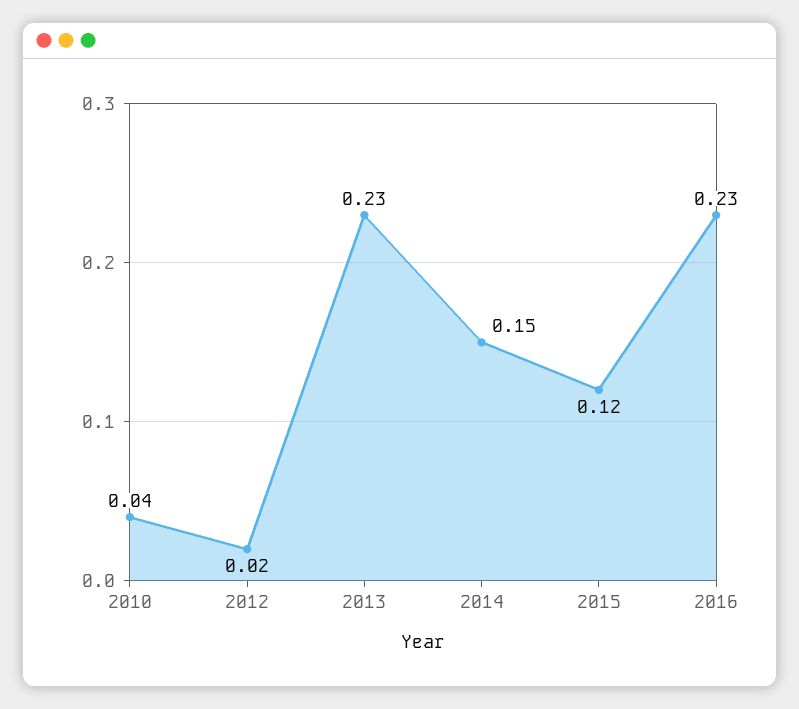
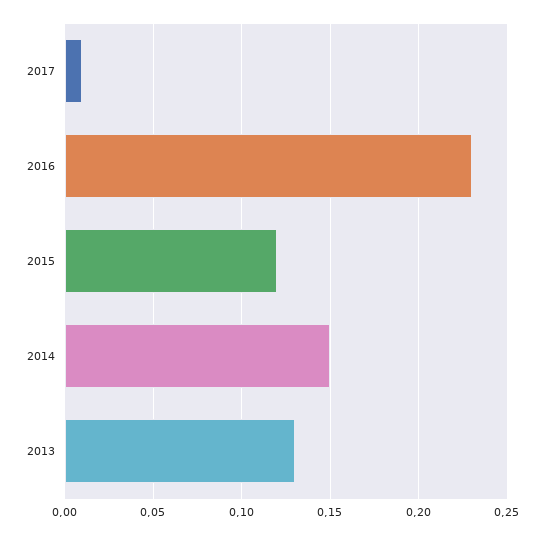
2010: 0.04 -> none
2012: 0.02 -> none
2013: 0.23 -> 0.13
2017: none -> 0.01

